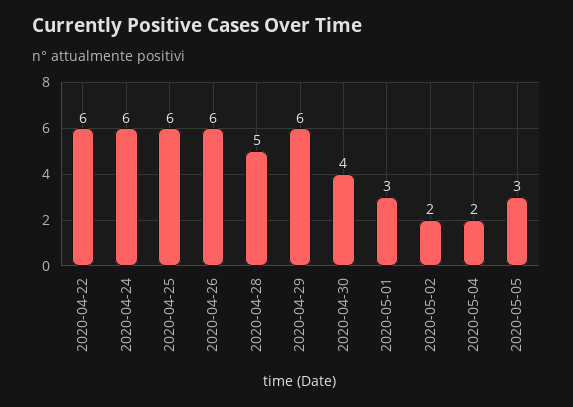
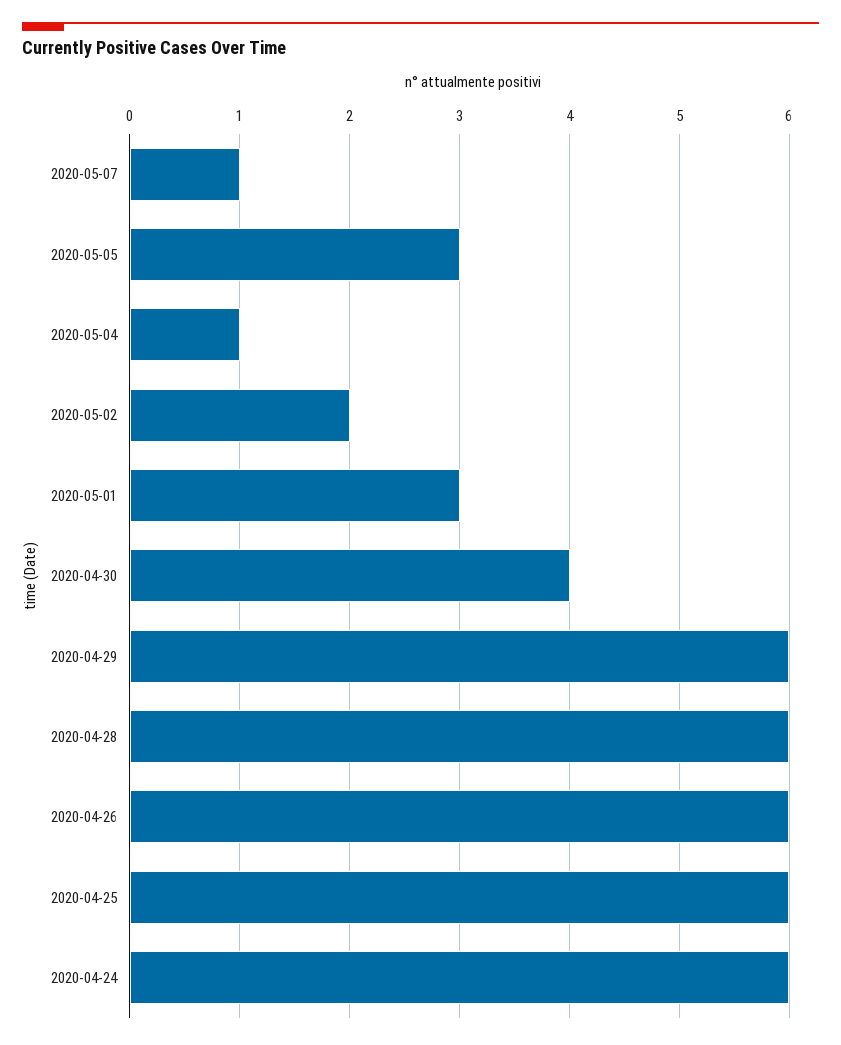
2020-04-22: 6 -> none
2020-04-28: 5 -> 6
2020-05-04: 2 -> 1
2020-05-07: none -> 1

